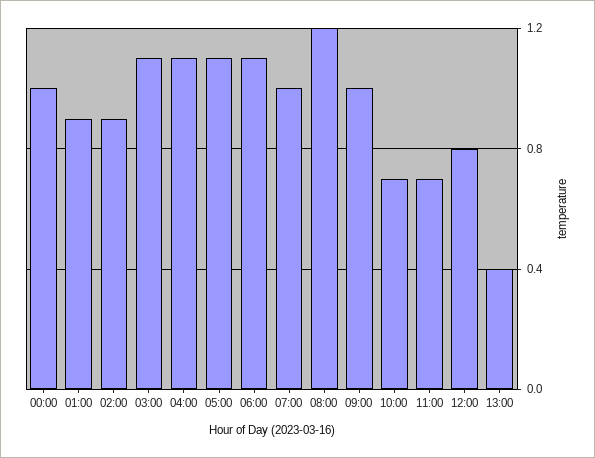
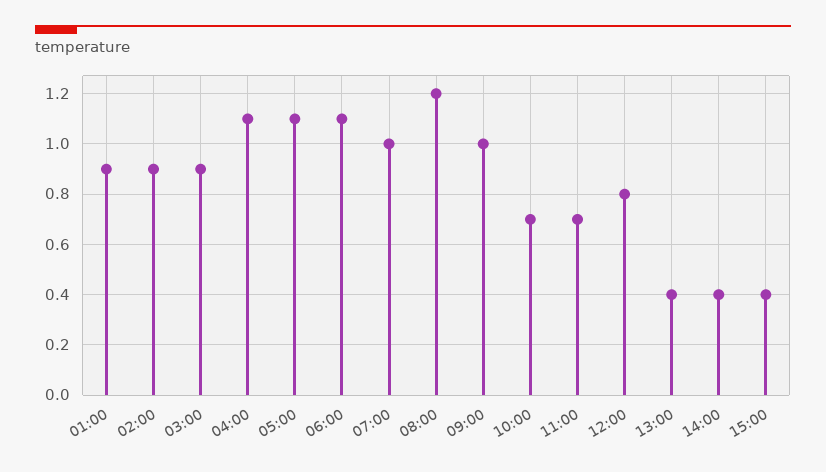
00:00: 1 -> none
03:00: 1.1 -> 0.9
14:00: none -> 0.4
15:00: none -> 0.4

